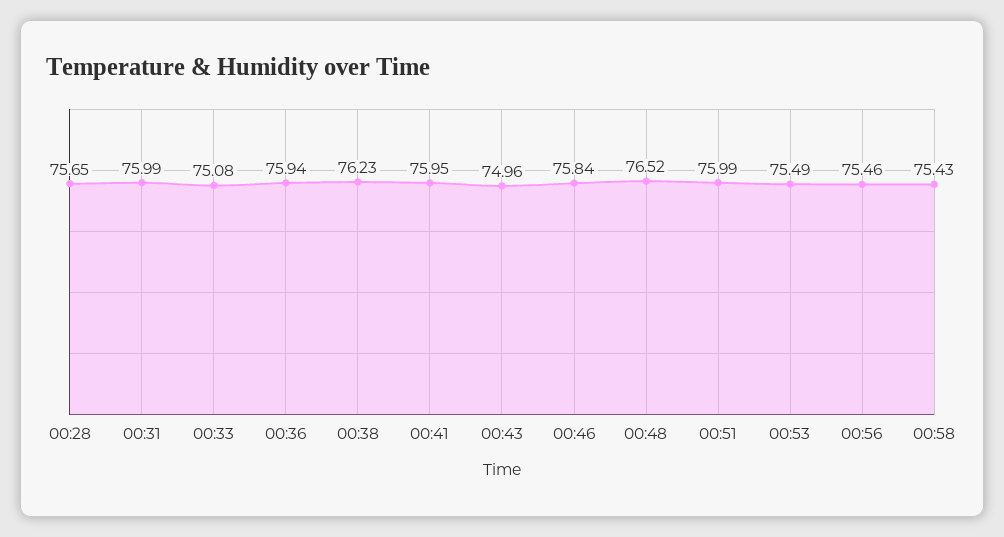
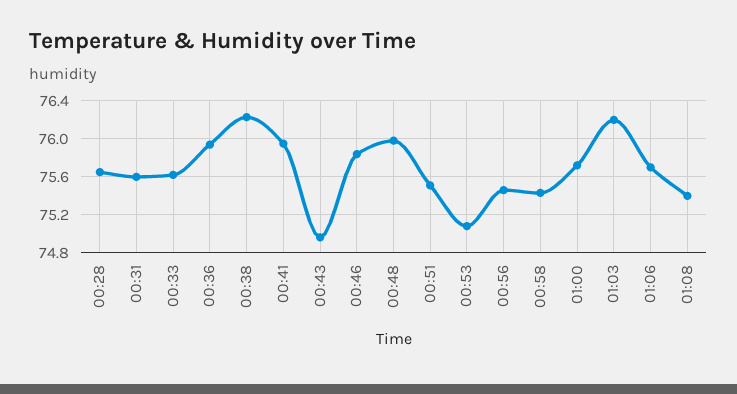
00:31: 75.99 -> 75.6
00:33: 75.08 -> 75.6
00:48: 76.52 -> 76
00:51: 75.99 -> 75.5
00:53: 75.49 -> 75.1
01:00: none -> 75.7
01:03: none -> 76.2
01:06: none -> 75.7
01:08: none -> 75.4

